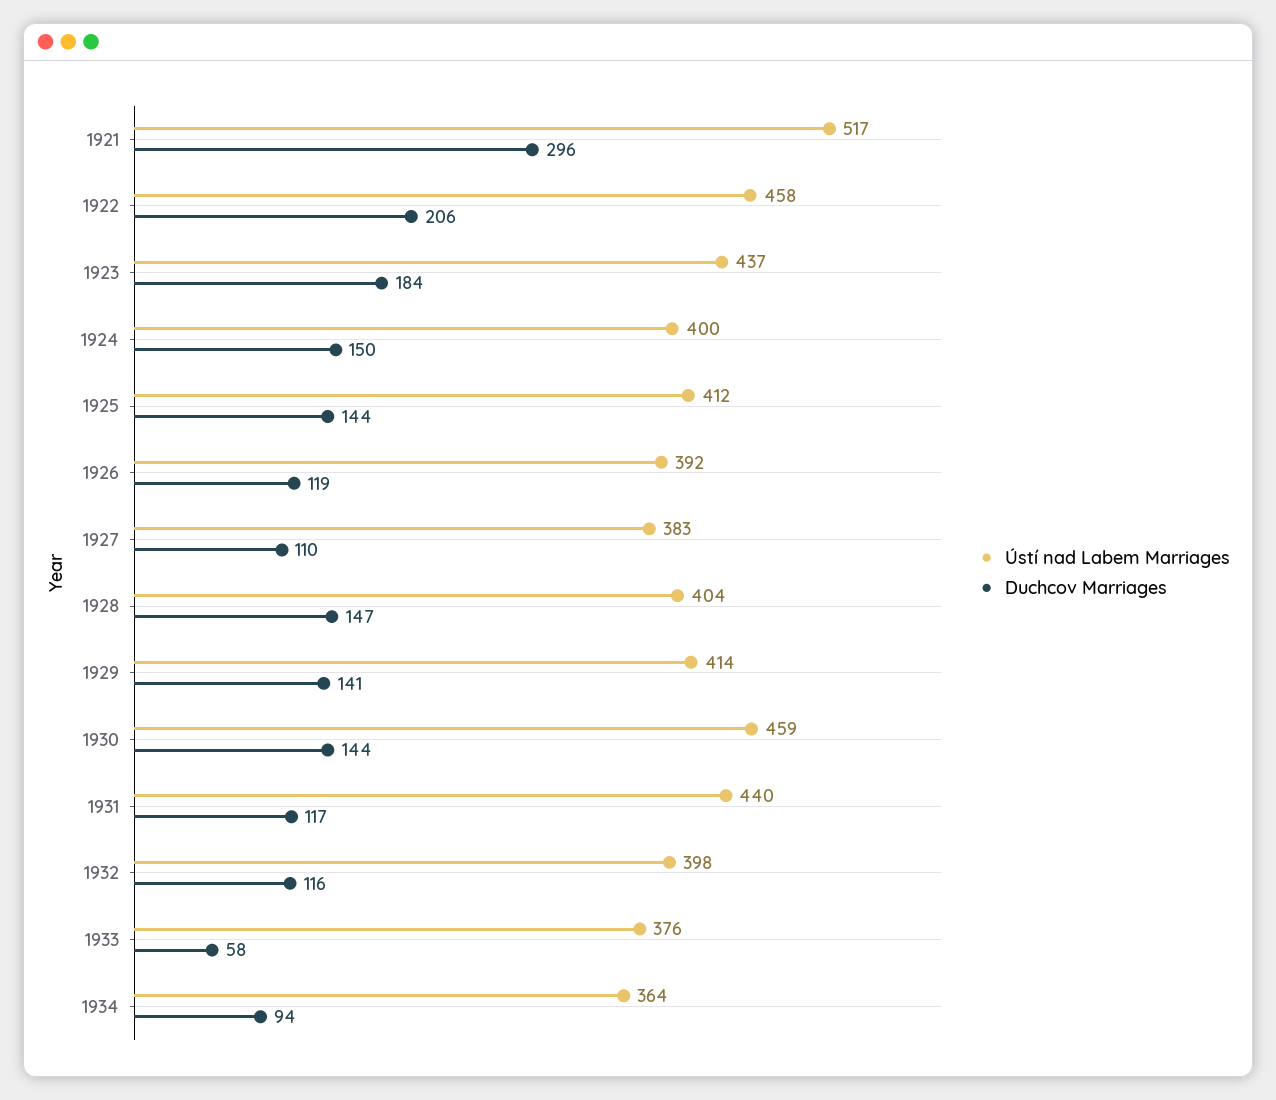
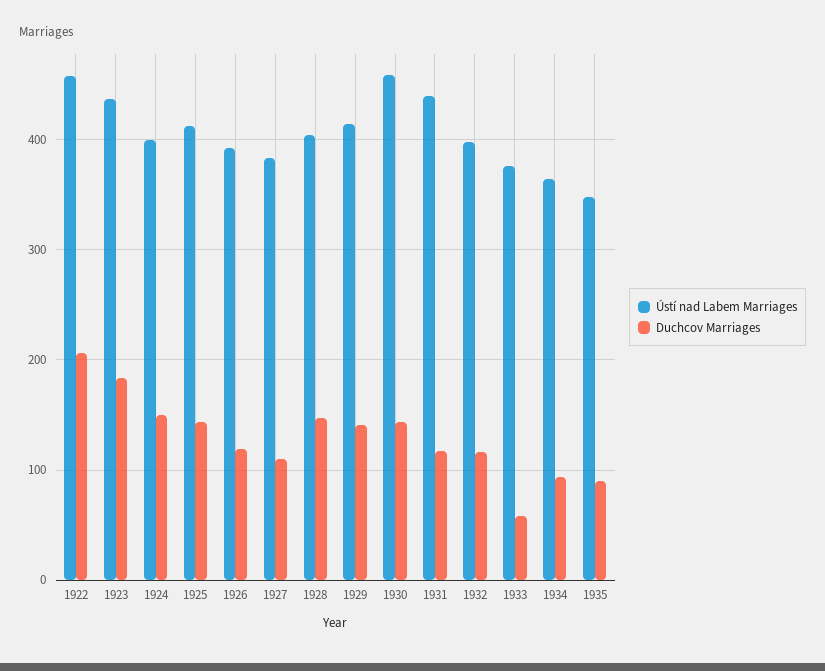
Ústí nad Labem Marriages, 1921: 517 -> none
Duchcov Marriages, 1921: 296 -> none
Ústí nad Labem Marriages, 1935: none -> 350
Duchcov Marriages, 1935: none -> 90

